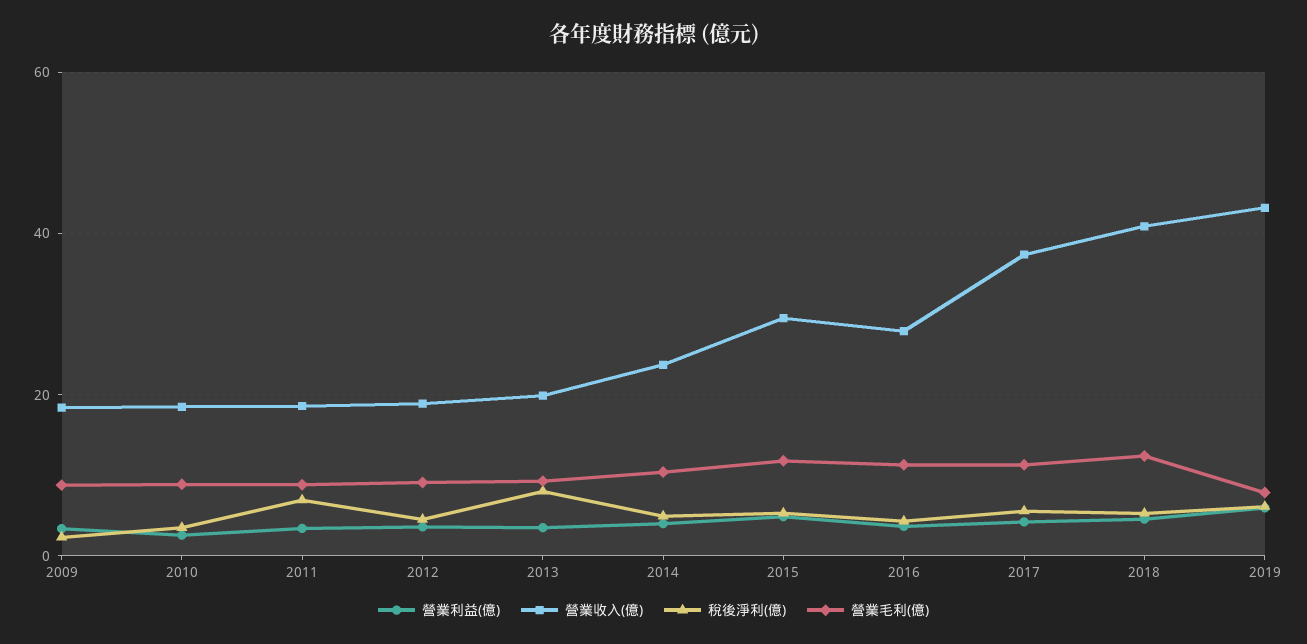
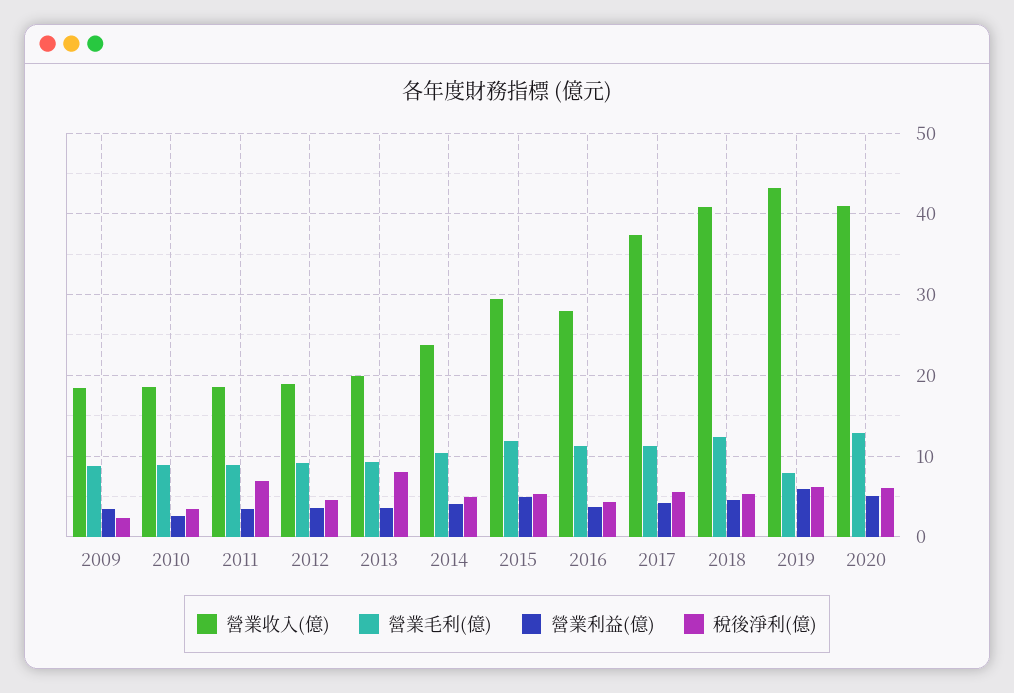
營業收入(億), 2020: none -> 41
營業毛利(億), 2020: none -> 13
營業利益(億), 2020: none -> 5
稅後淨利(億), 2020: none -> 6

